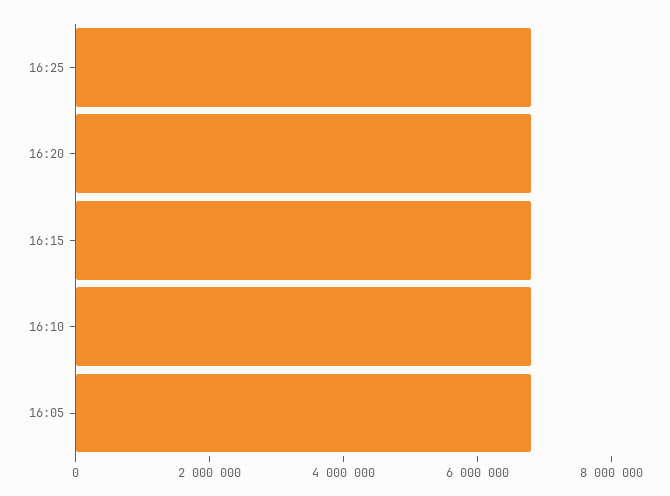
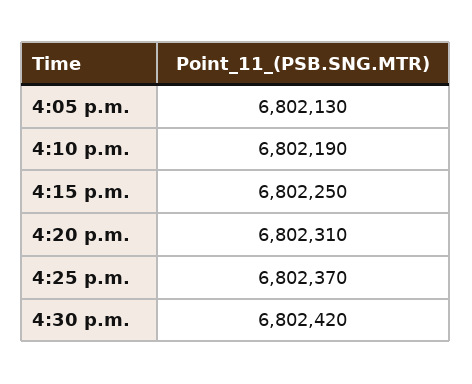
4:30 p.m.: none -> 6802420

